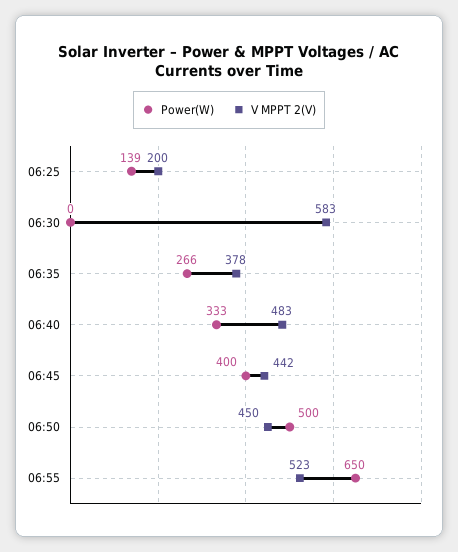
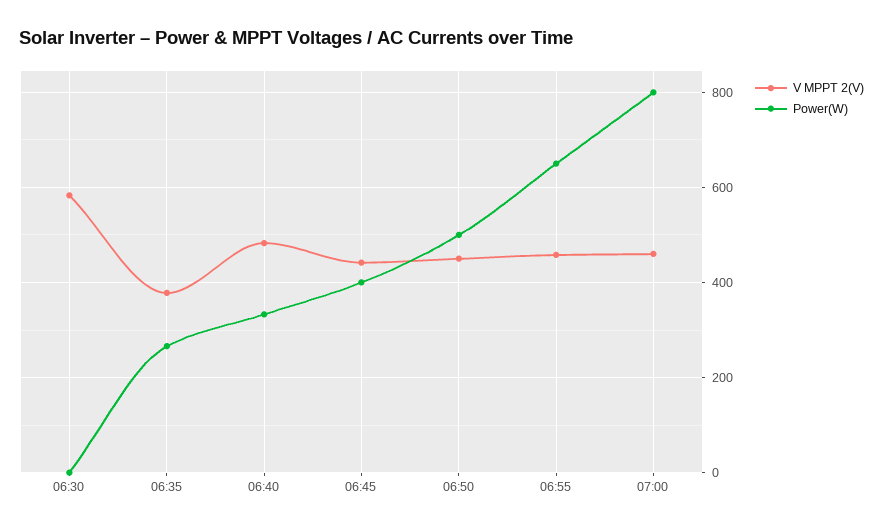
Power(W), 06:25: 139 -> none
V MPPT 2(V), 06:25: 200 -> none
V MPPT 2(V), 06:55: 523 -> 460
V MPPT 2(V), 07:00: none -> 460
Power(W), 07:00: none -> 800

